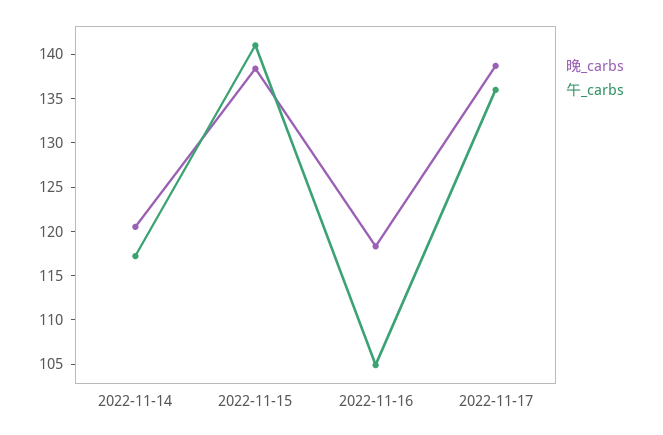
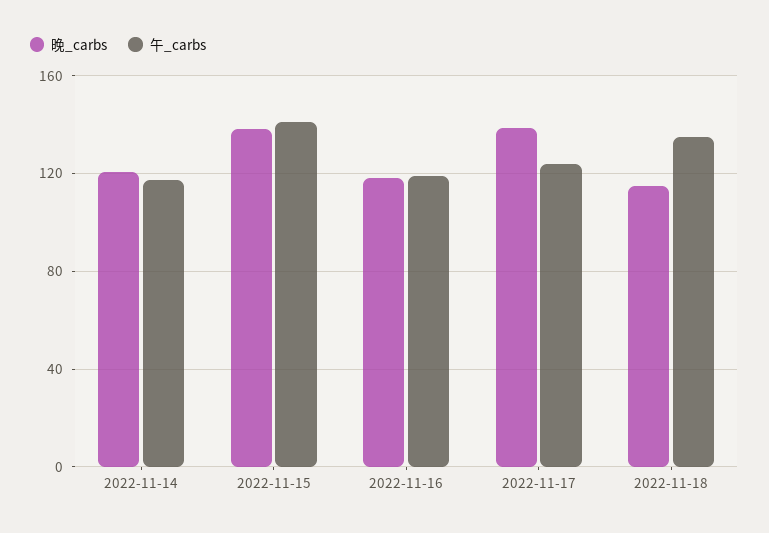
午_carbs, 2022-11-16: 105 -> 120
午_carbs, 2022-11-17: 136 -> 125
晚_carbs, 2022-11-18: none -> 115
午_carbs, 2022-11-18: none -> 135

